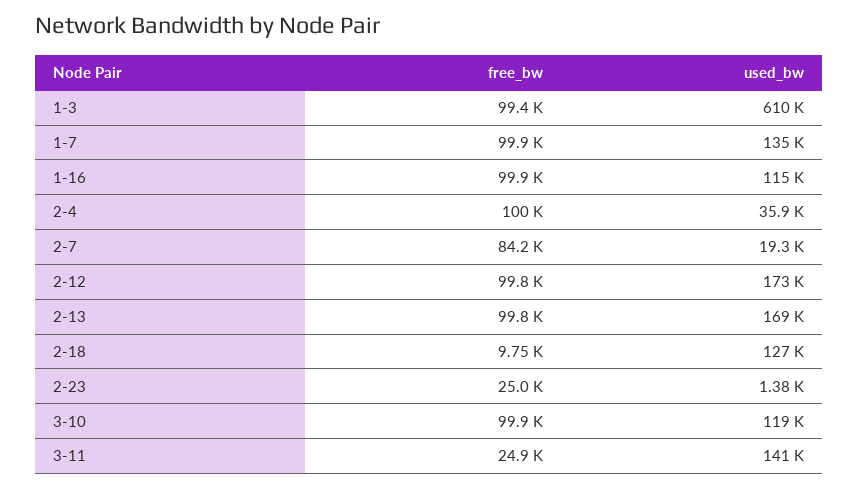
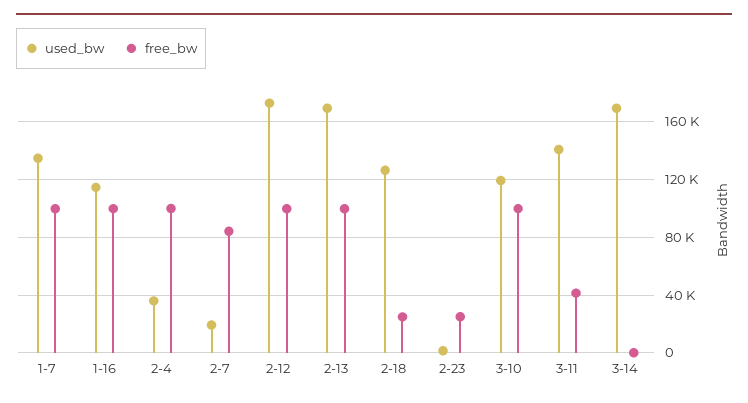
free_bw, 1-3: 99400 -> none
used_bw, 1-3: 610000 -> none
free_bw, 2-18: 9750 -> 25000
free_bw, 3-11: 24900 -> 40000
used_bw, 3-14: none -> 170000
free_bw, 3-14: none -> 0

